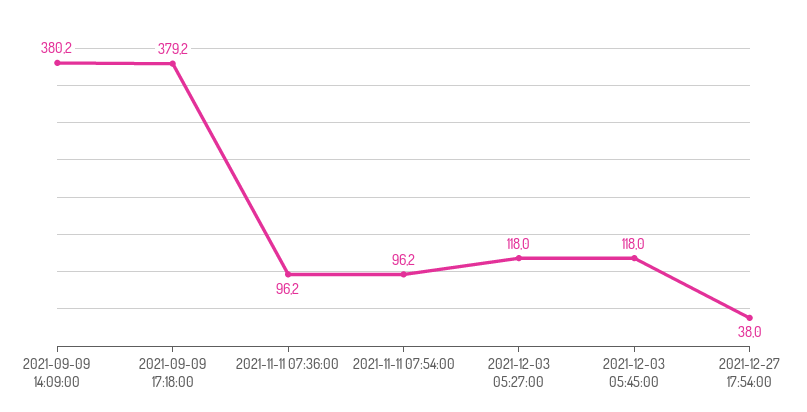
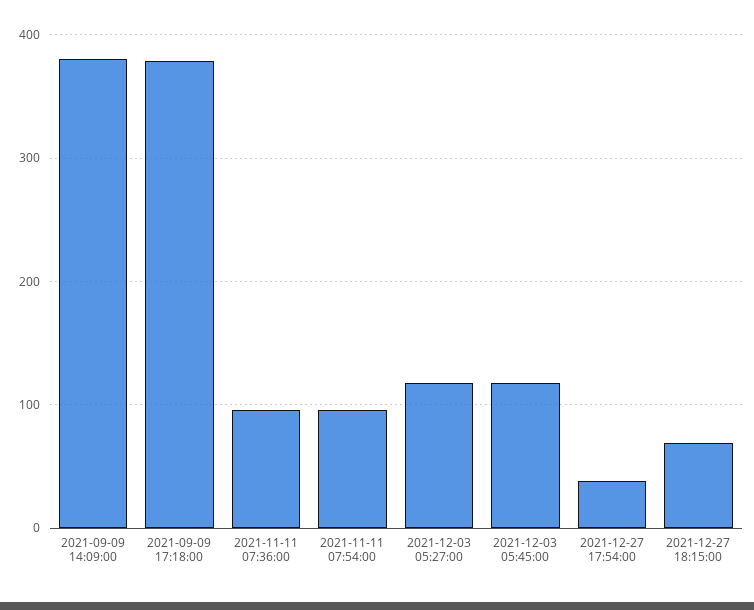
2021-12-27 18:15:00: none -> 70

